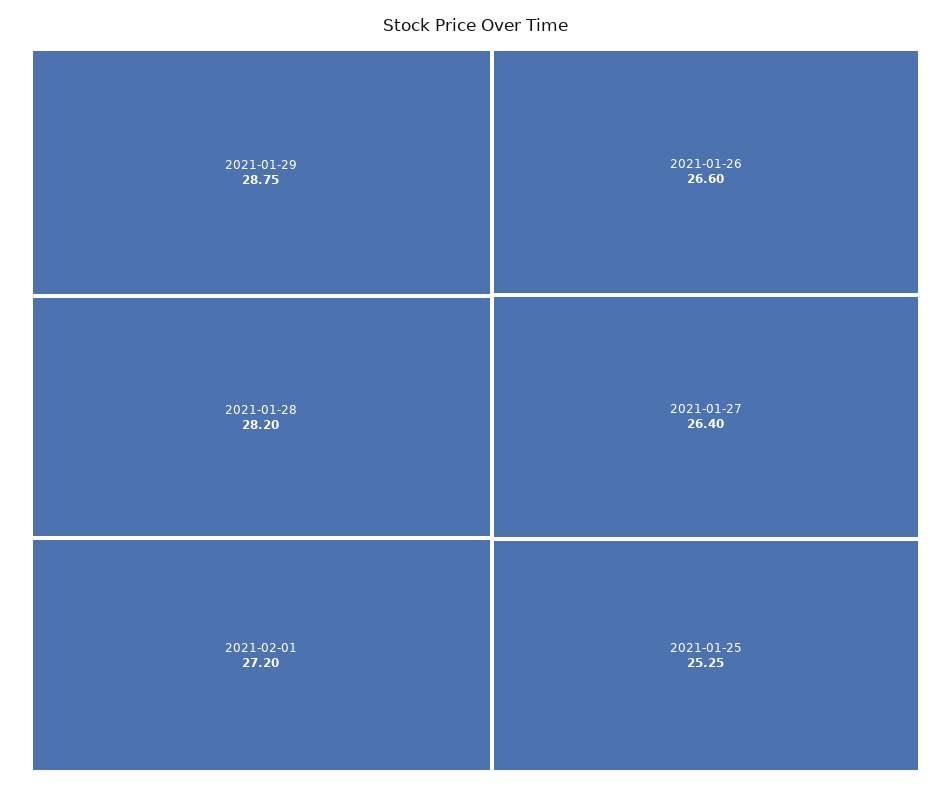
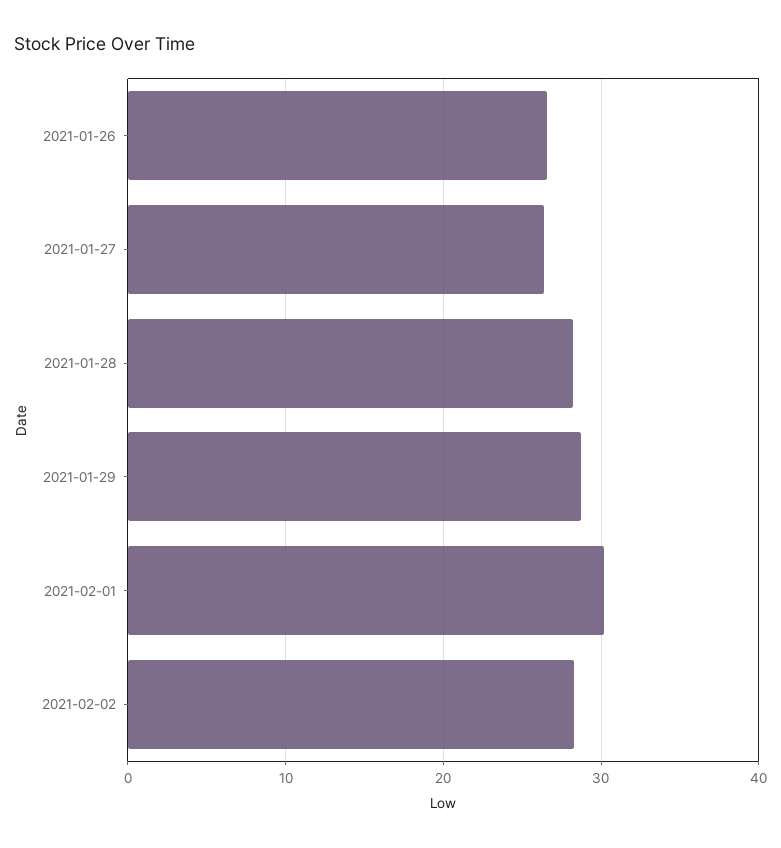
2021-02-01: 27.2 -> 30
2021-01-25: 25.25 -> none
2021-02-02: none -> 28

